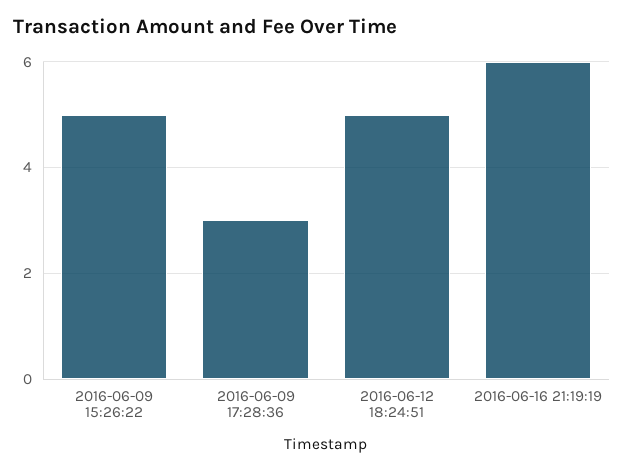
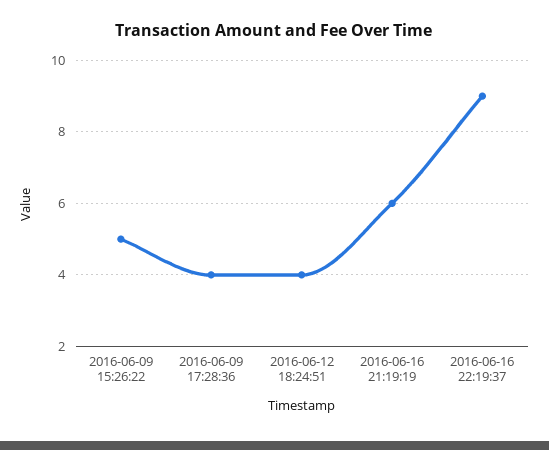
2016-06-09 17:28:36: 3 -> 4
2016-06-12 18:24:51: 5 -> 4
2016-06-16 22:19:37: none -> 9

